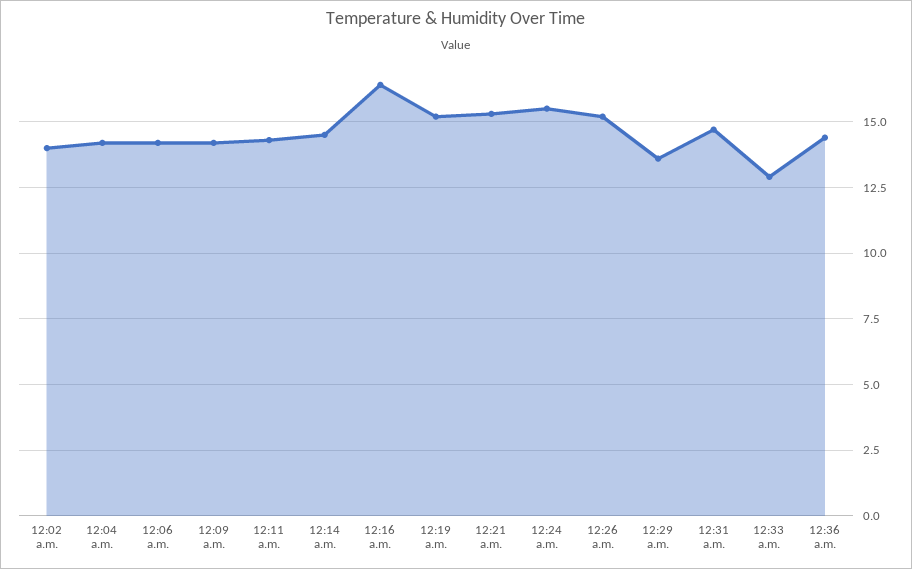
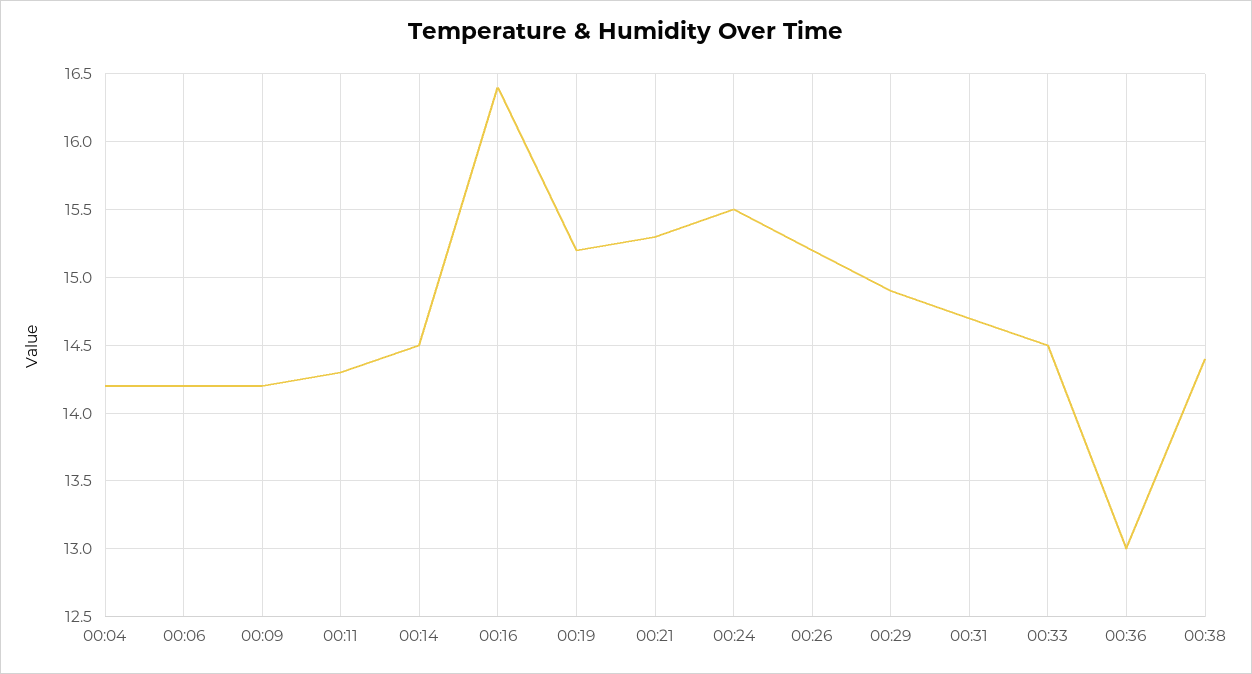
12:02 a.m.: 14 -> none
12:29 a.m.: 13.5 -> 14.9
12:33 a.m.: 13 -> 14.5
12:36 a.m.: 14.5 -> 13
00:38: none -> 14.4

